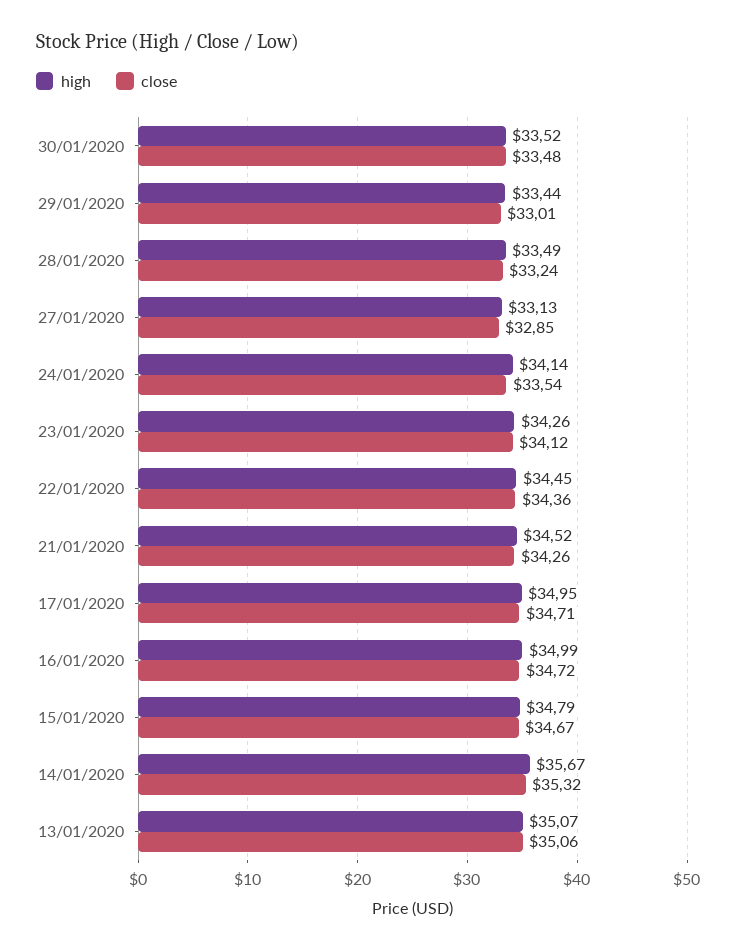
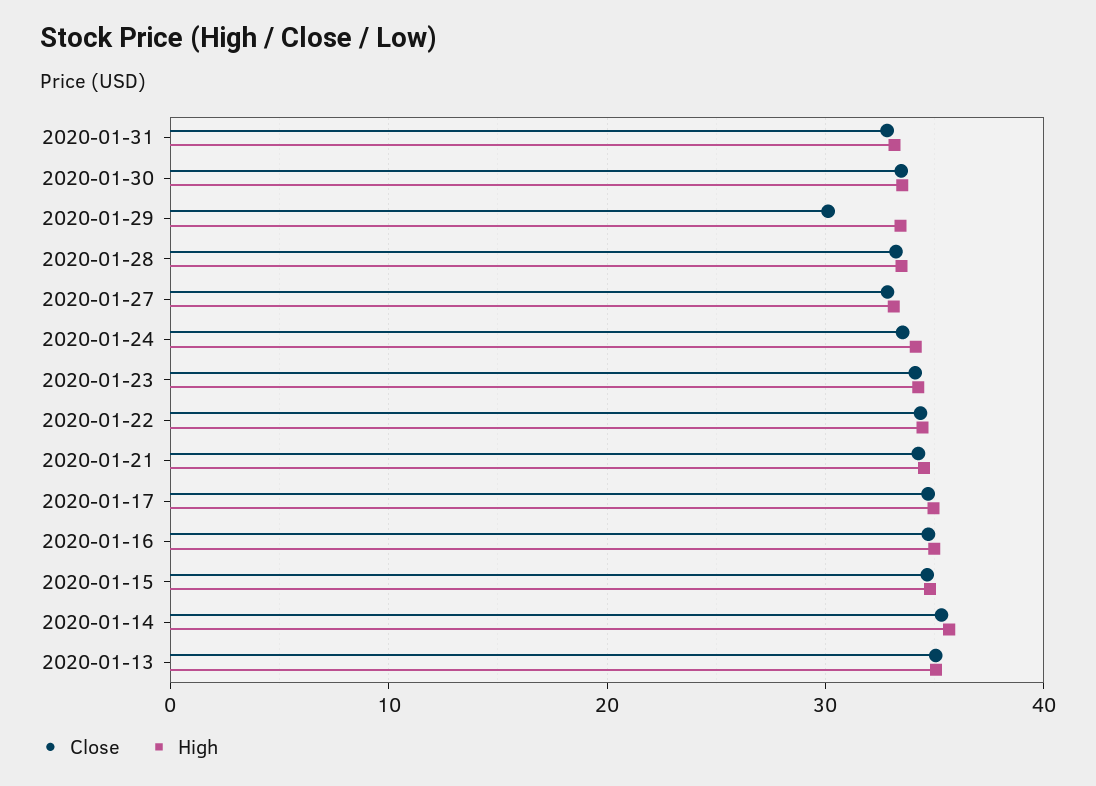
close, 29/01/2020: 33.01 -> 30
close, 2020-01-31: none -> 33
high, 2020-01-31: none -> 33

